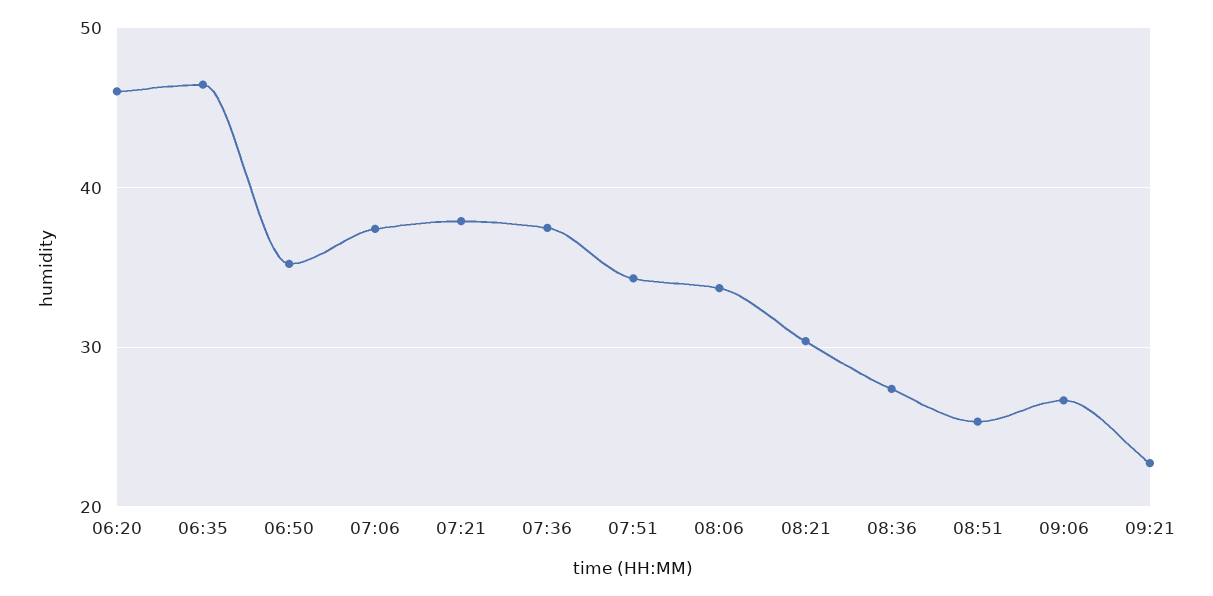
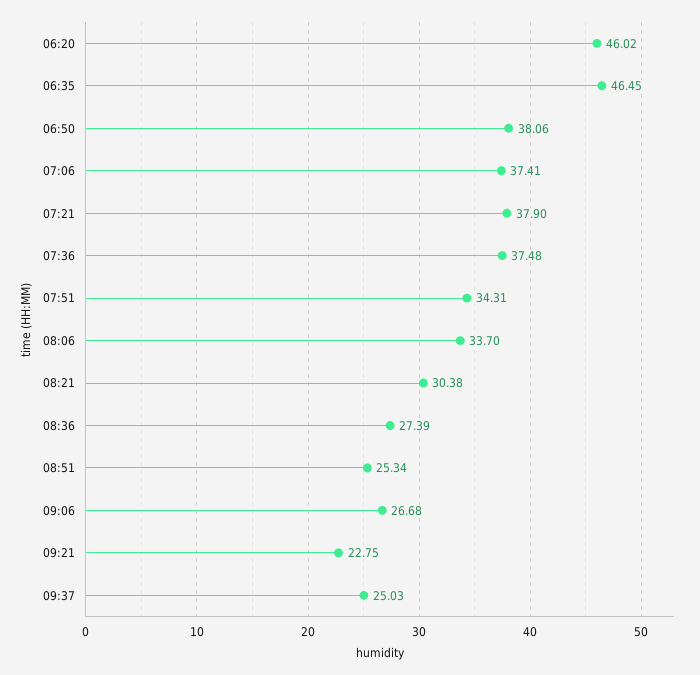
06:50: 35 -> 38.06
09:37: none -> 25.03

